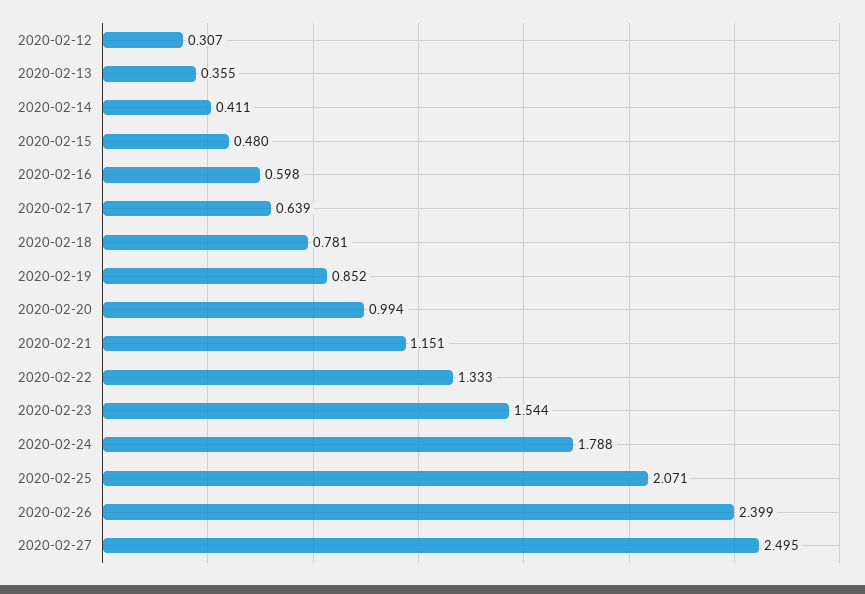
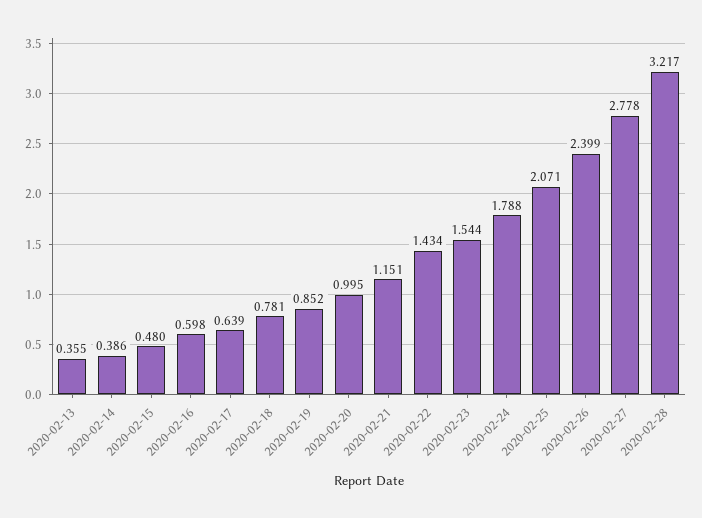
2020-02-12: 0.307 -> none
2020-02-14: 0.411 -> 0.386
2020-02-20: 0.994 -> 0.995
2020-02-22: 1.333 -> 1.434
2020-02-27: 2.495 -> 2.778
2020-02-28: none -> 3.217

